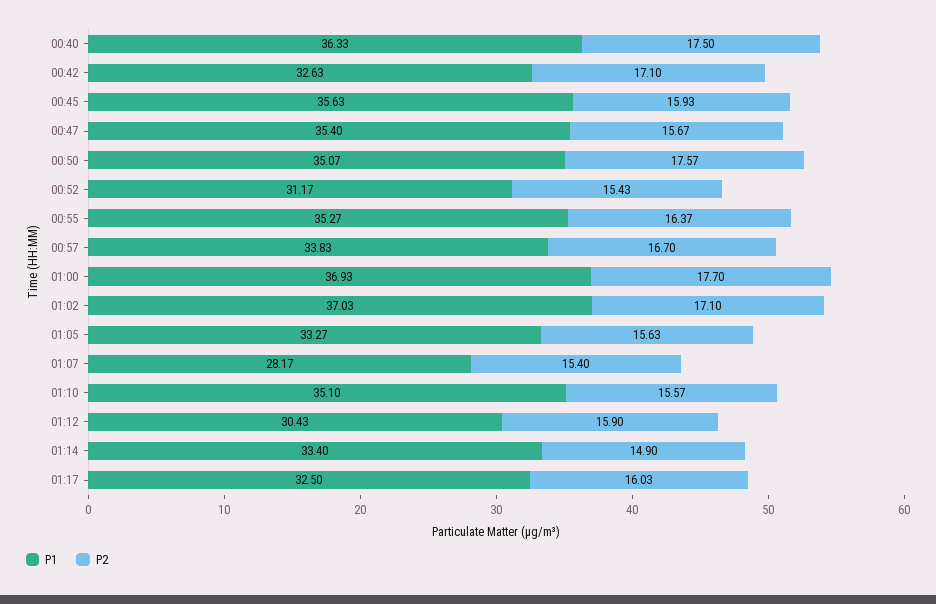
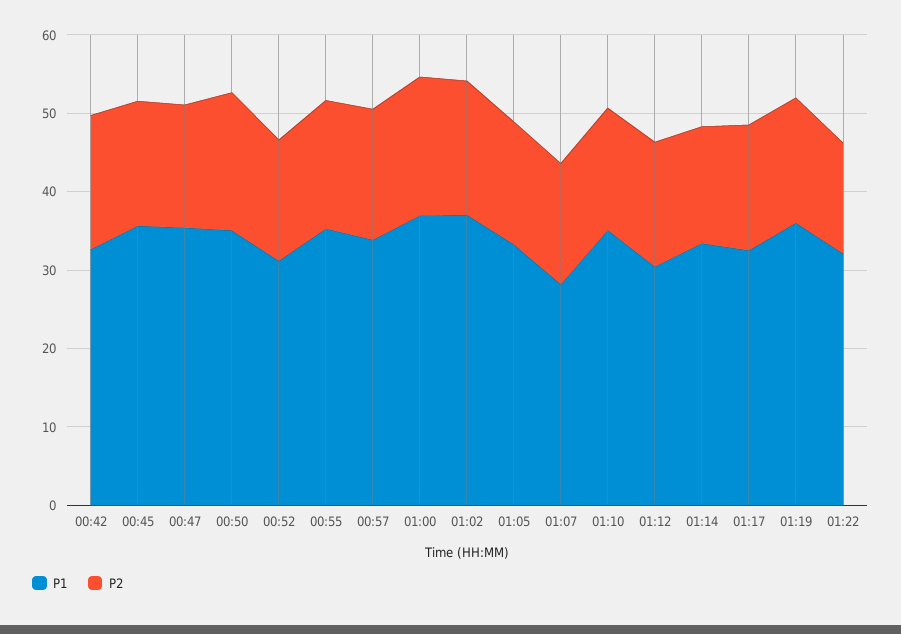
P1, 00:40: 36.33 -> none
P2, 00:40: 17.5 -> none
P1, 01:19: none -> 36
P2, 01:19: none -> 16
P1, 01:22: none -> 32
P2, 01:22: none -> 14

